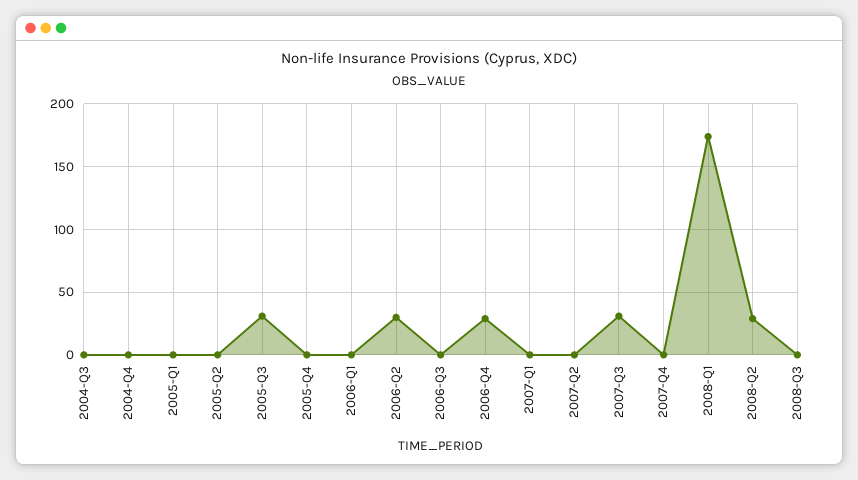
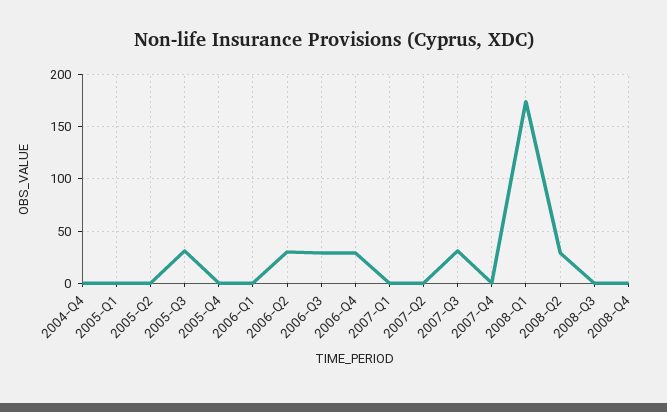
2004-Q3: 0 -> none
2006-Q3: 0 -> 30
2008-Q4: none -> 0

